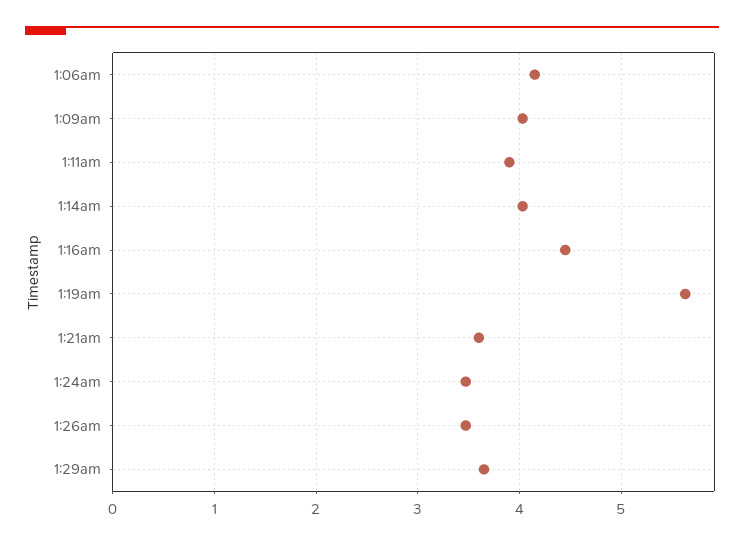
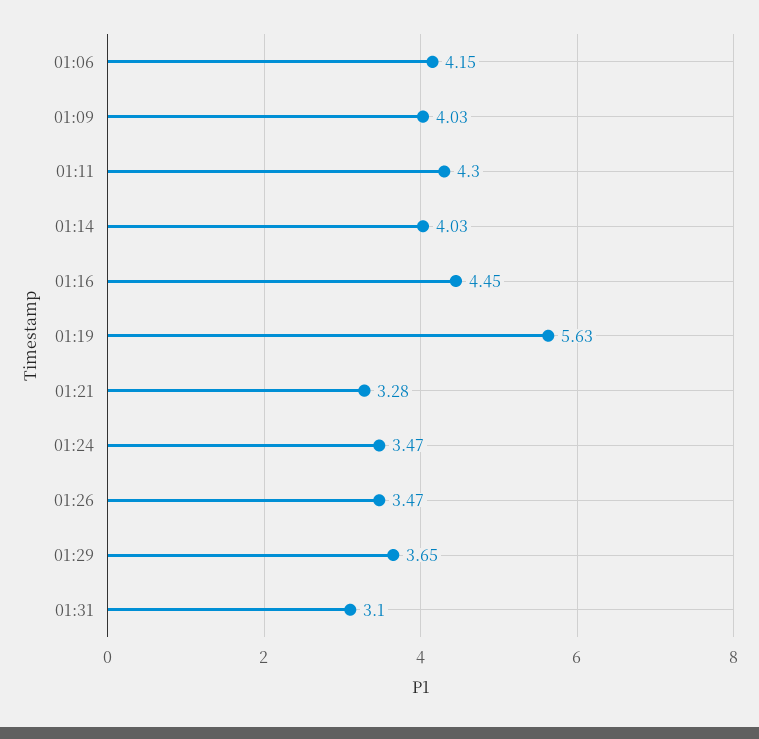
1:11am: 3.9 -> 4.3
1:21am: 3.6 -> 3.28
01:31: none -> 3.1

